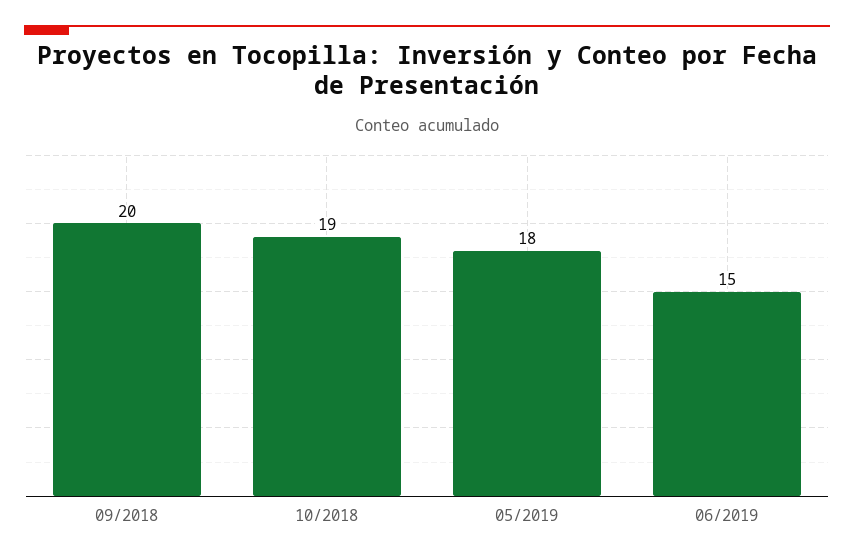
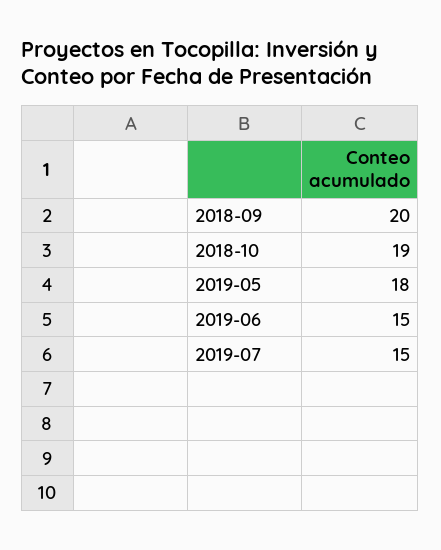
2019-07: none -> 15

